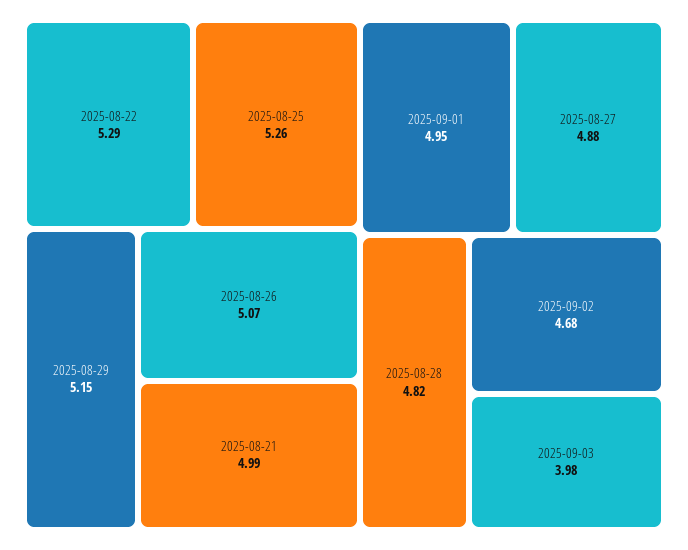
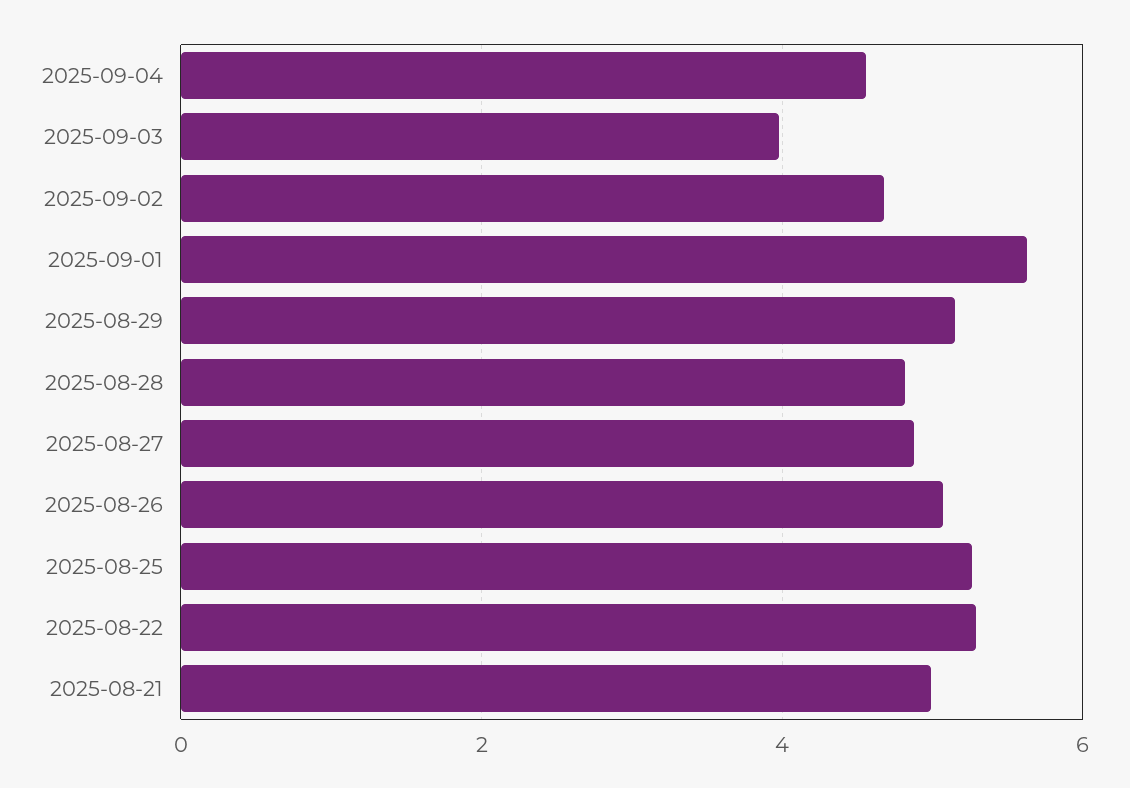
2025-09-01: 4.95 -> 5.6
2025-09-04: none -> 4.6

